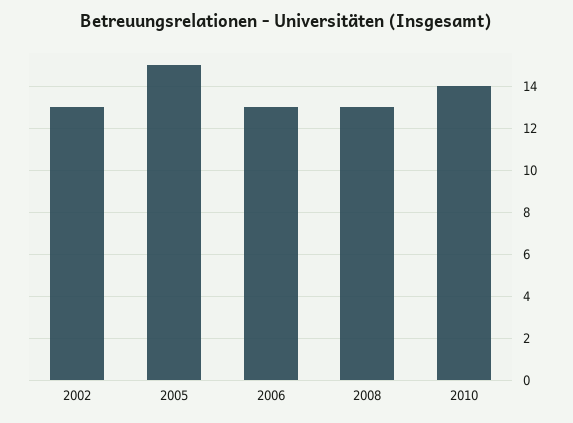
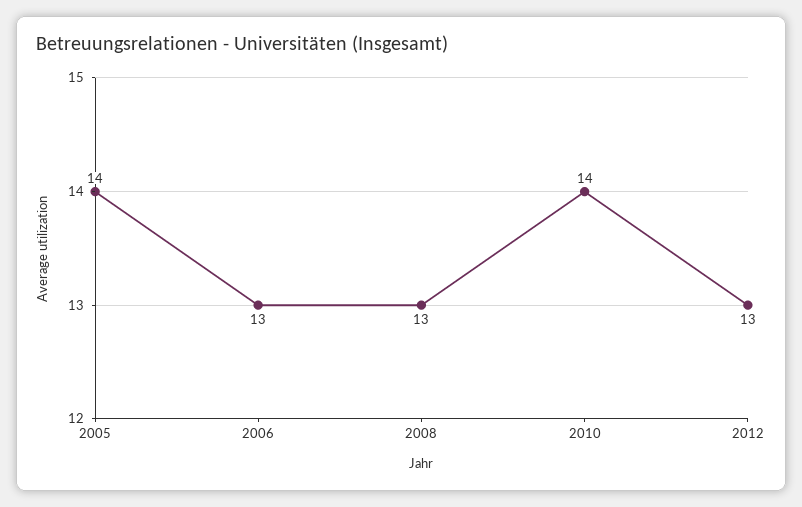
2002: 13 -> none
2005: 15 -> 14
2012: none -> 13

